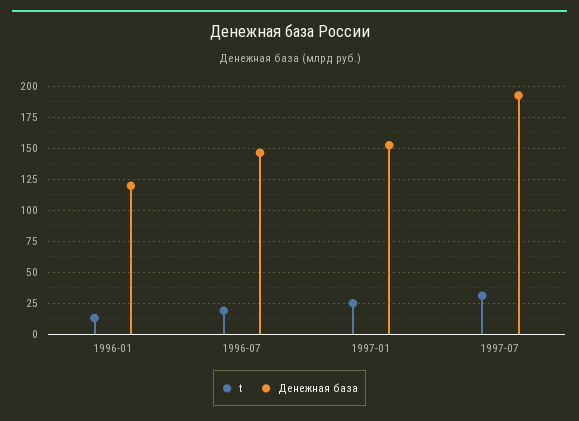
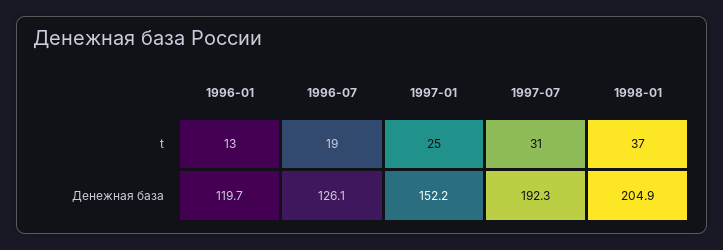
Денежная база, 1996-07: 145 -> 126.1
t, 1998-01: none -> 37
Денежная база, 1998-01: none -> 204.9

